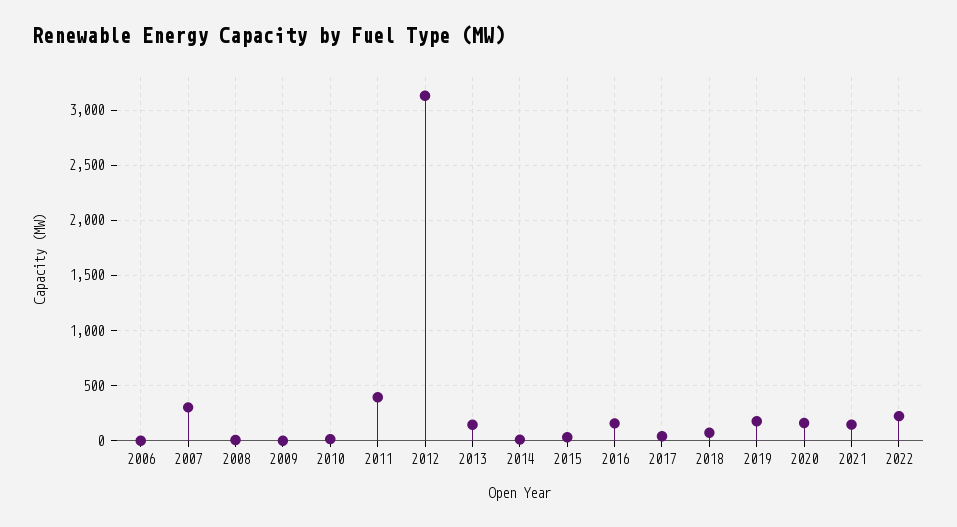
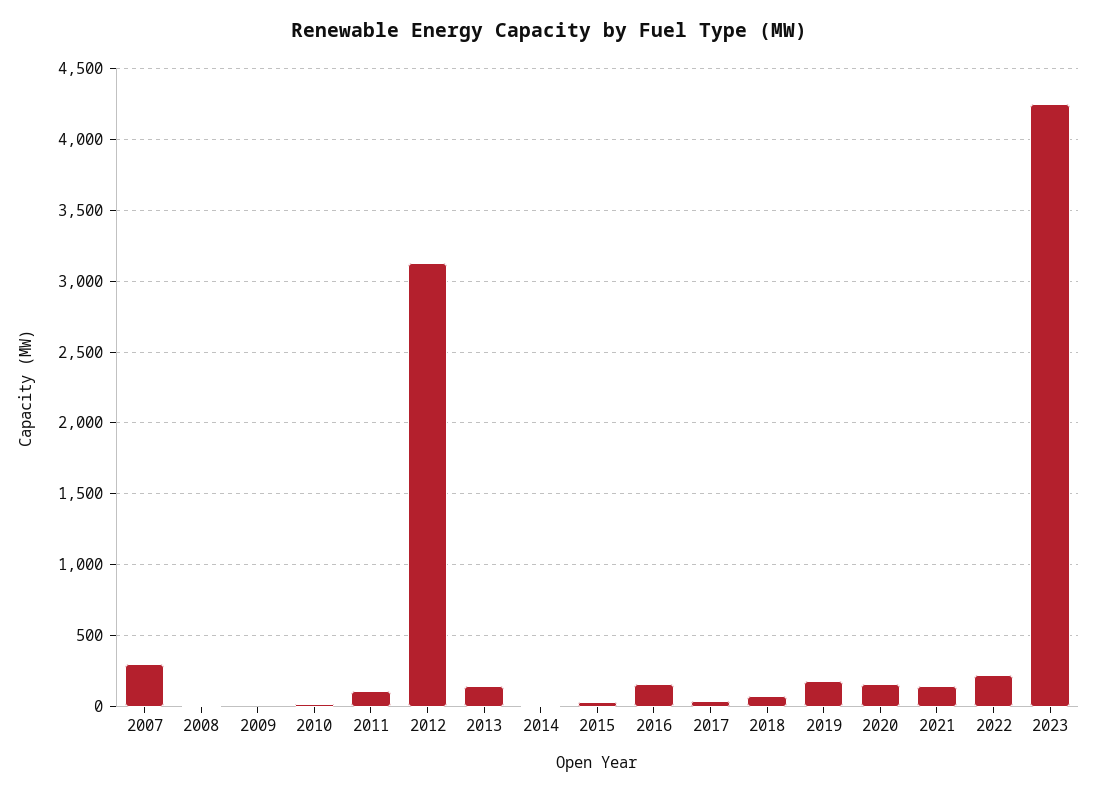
2006: 0 -> none
2011: 400 -> 100
2023: none -> 4250

